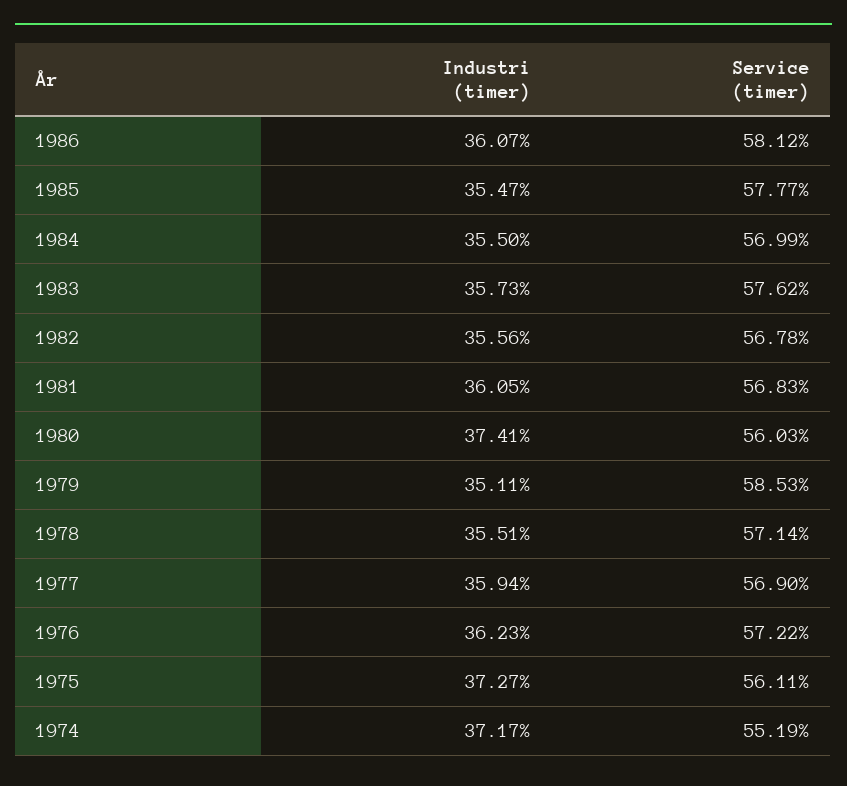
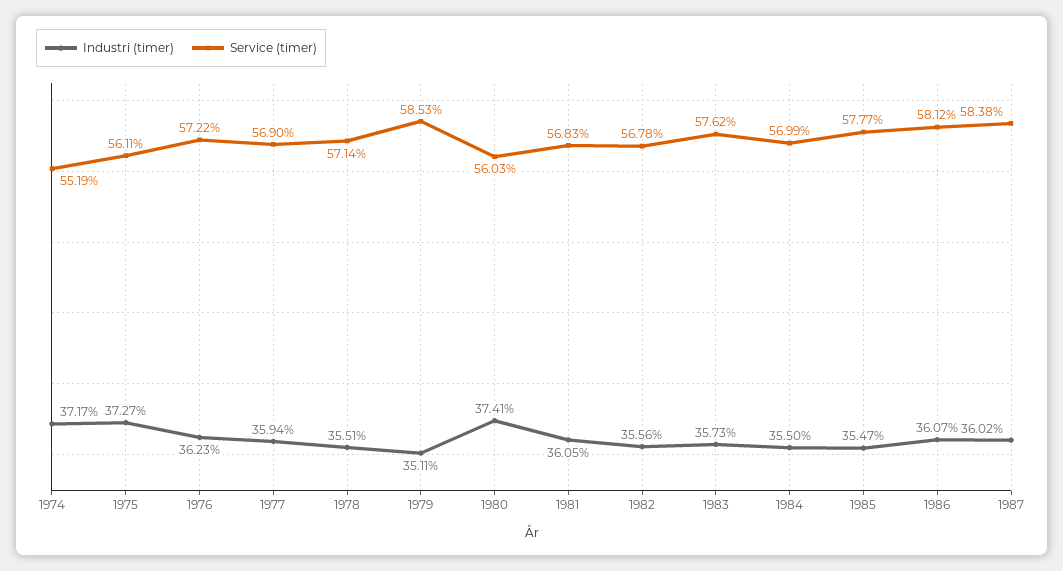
Industri (timer), 1987: none -> 36.02
Service (timer), 1987: none -> 58.38

